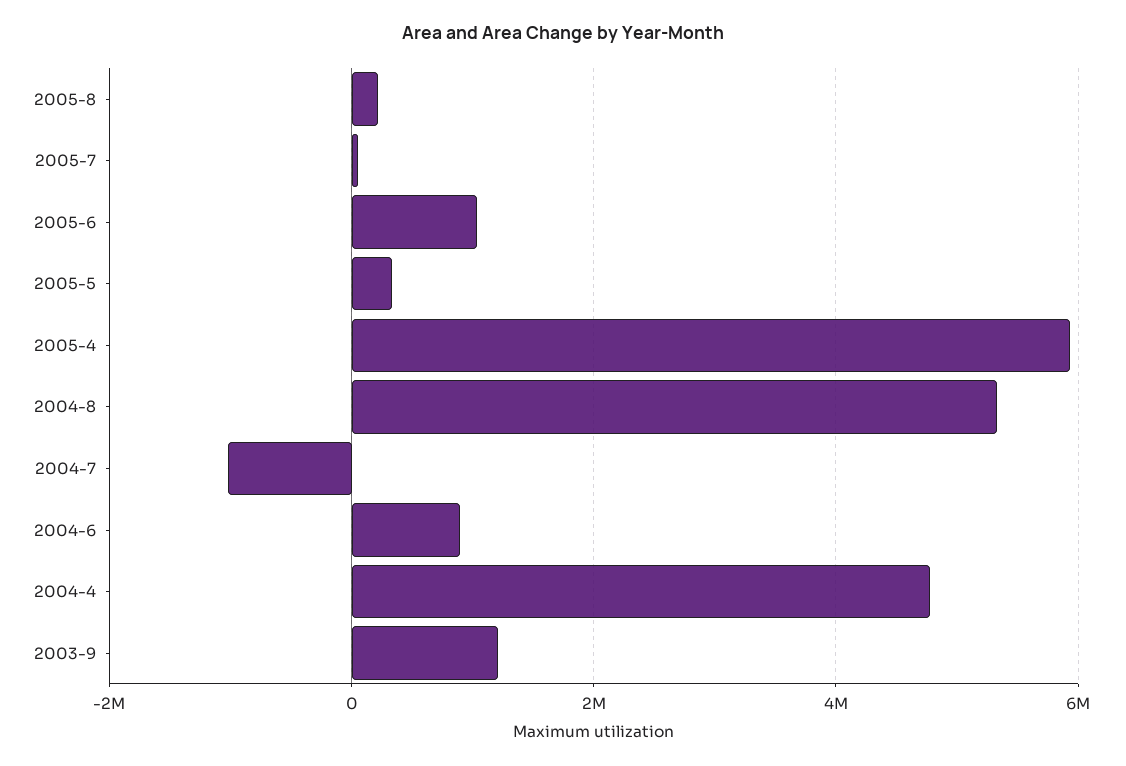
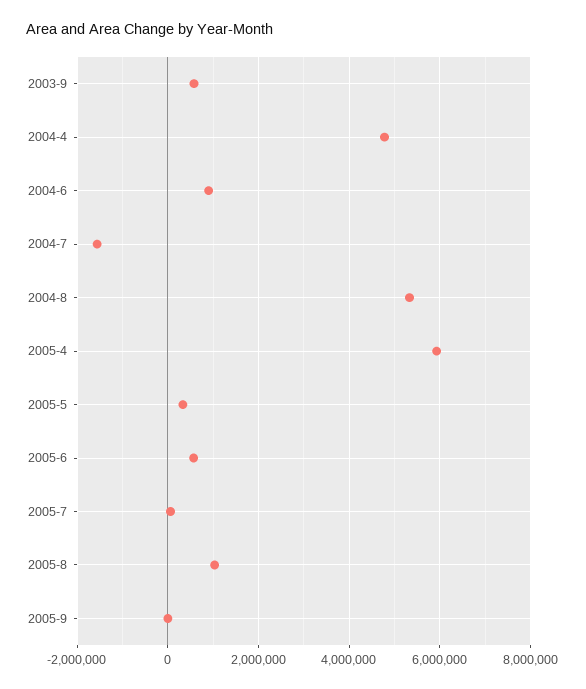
2005-8: 200000 -> 1000000
2005-6: 1000000 -> 600000
2004-7: -1000000 -> -1600000
2003-9: 1200000 -> 600000
2005-9: none -> 0

